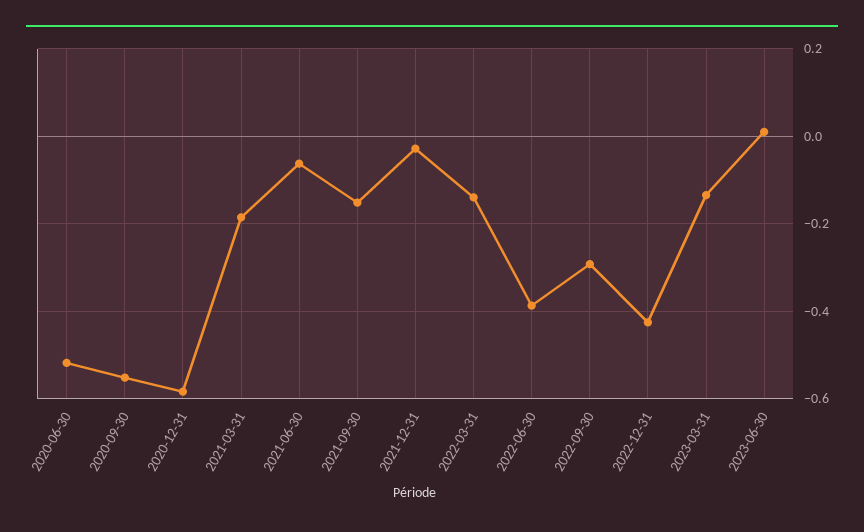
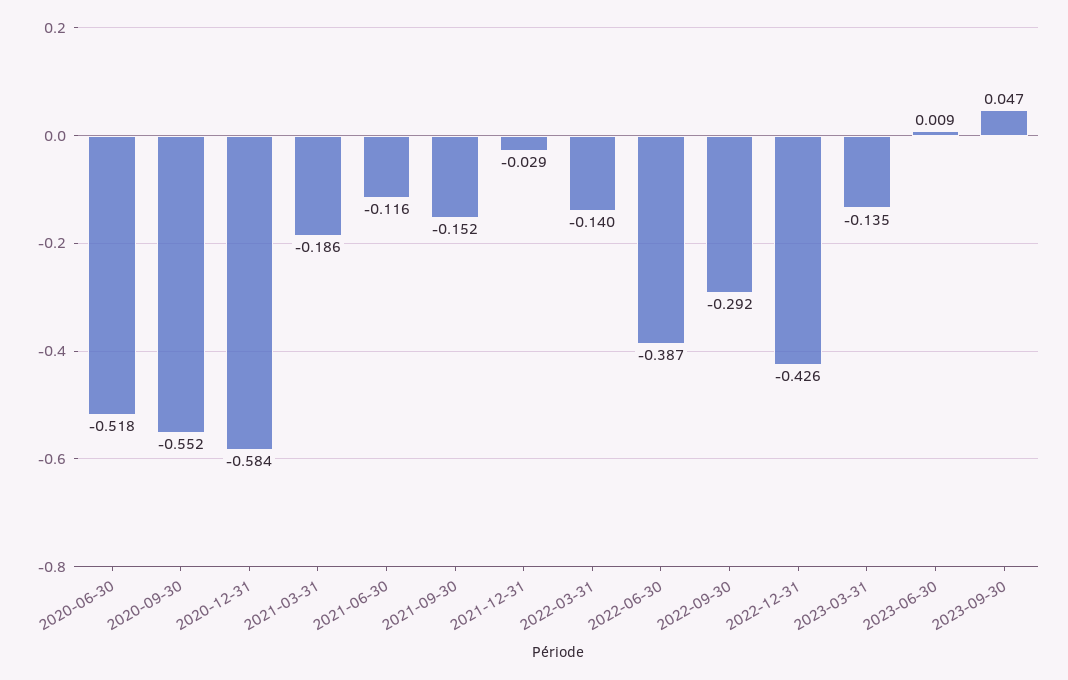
2021-06-30: -0.06 -> -0.116
2023-09-30: none -> 0.047

